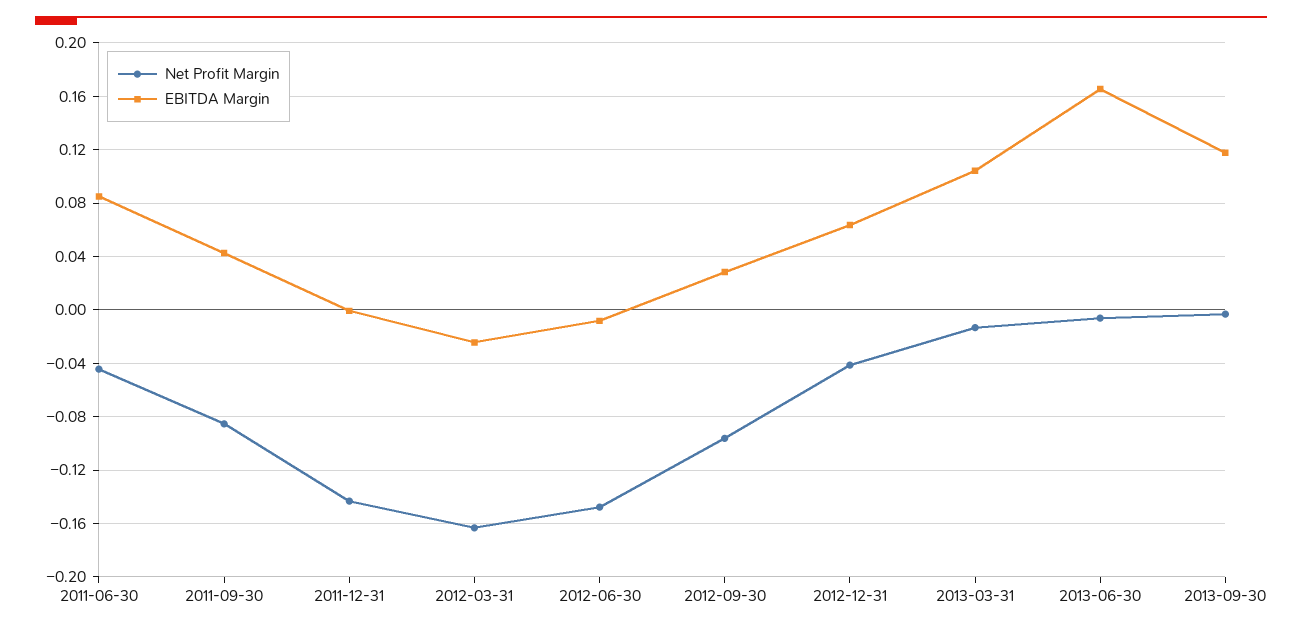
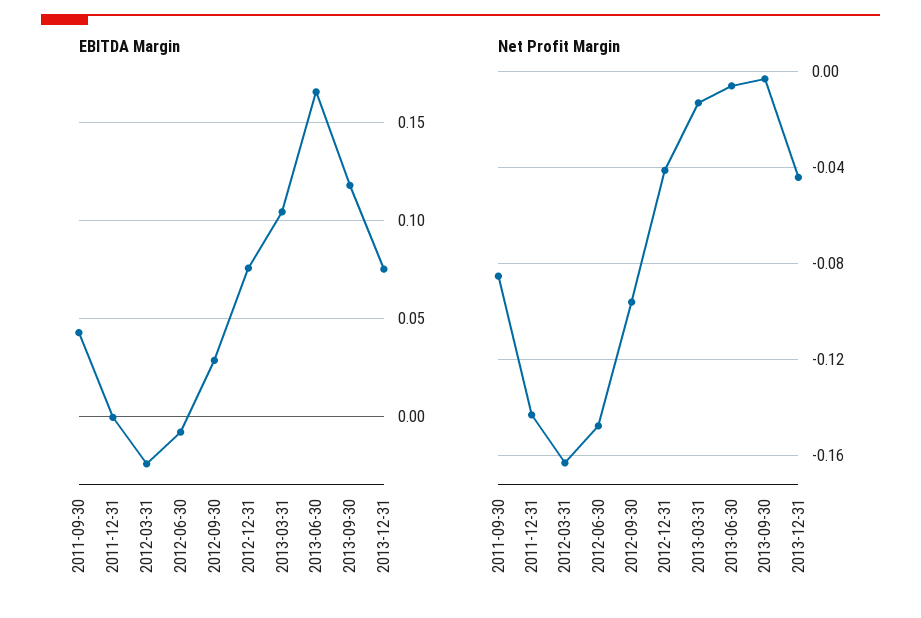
Net Profit Margin, 2011-06-30: -0.045 -> none
EBITDA Margin, 2011-06-30: 0.085 -> none
EBITDA Margin, 2012-12-31: 0.065 -> 0.075
EBITDA Margin, 2013-12-31: none -> 0.075
Net Profit Margin, 2013-12-31: none -> -0.045

